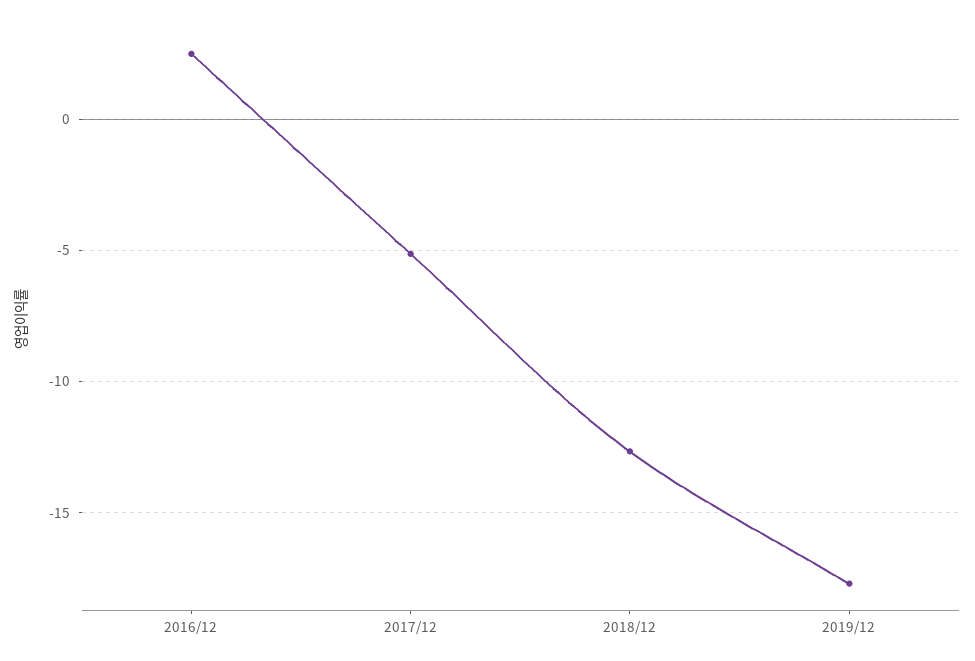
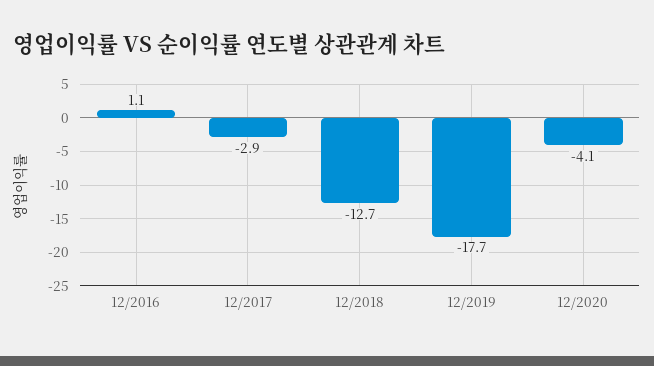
2016/12: 2.5 -> 1.1
2017/12: -5 -> -2.9
12/2020: none -> -4.1

